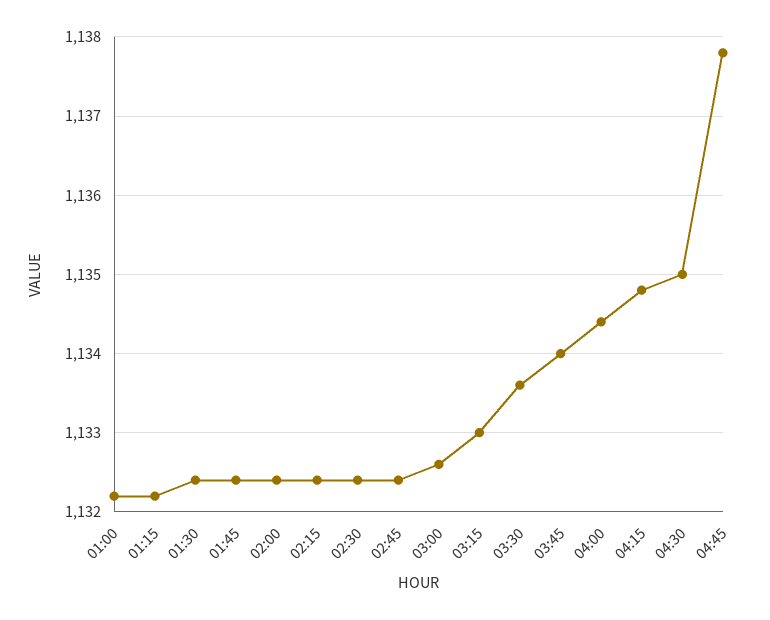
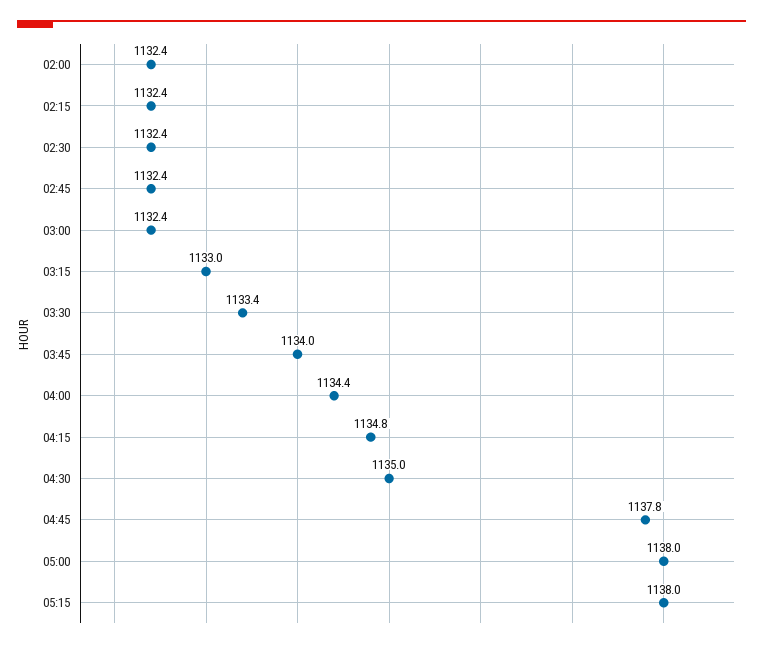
01:00: 1132.2 -> none
01:15: 1132.2 -> none
01:30: 1132.4 -> none
01:45: 1132.4 -> none
03:00: 1132.6 -> 1132.4
03:30: 1133.6 -> 1133.4
05:00: none -> 1138
05:15: none -> 1138

